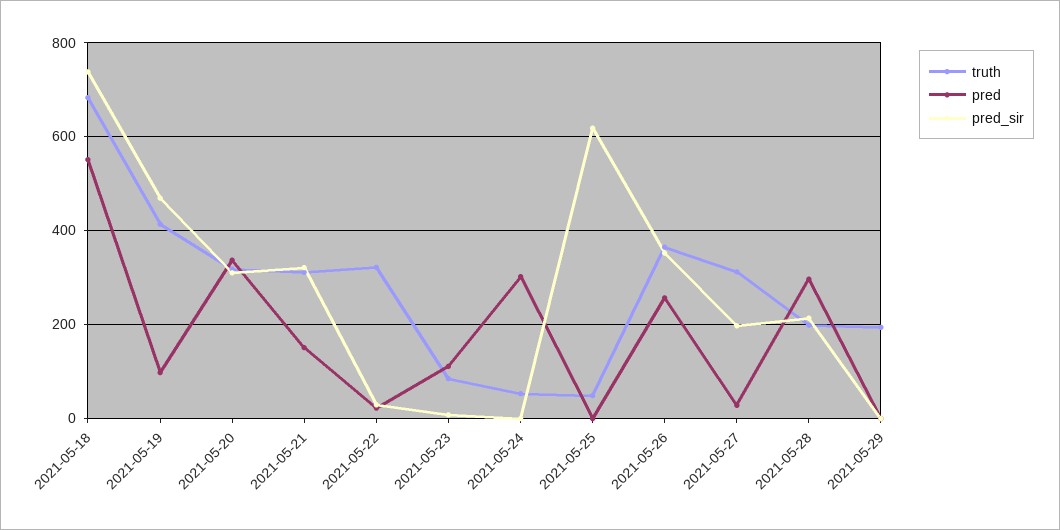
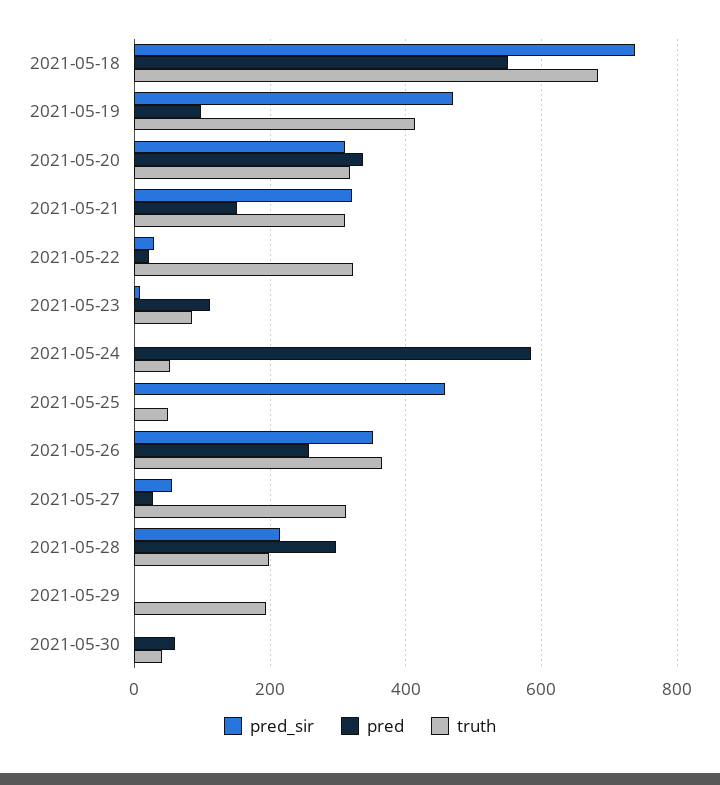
pred, 2021-05-24: 300 -> 580
pred_sir, 2021-05-25: 620 -> 460
pred_sir, 2021-05-27: 200 -> 60
pred_sir, 2021-05-30: none -> 0
pred, 2021-05-30: none -> 60
truth, 2021-05-30: none -> 40

